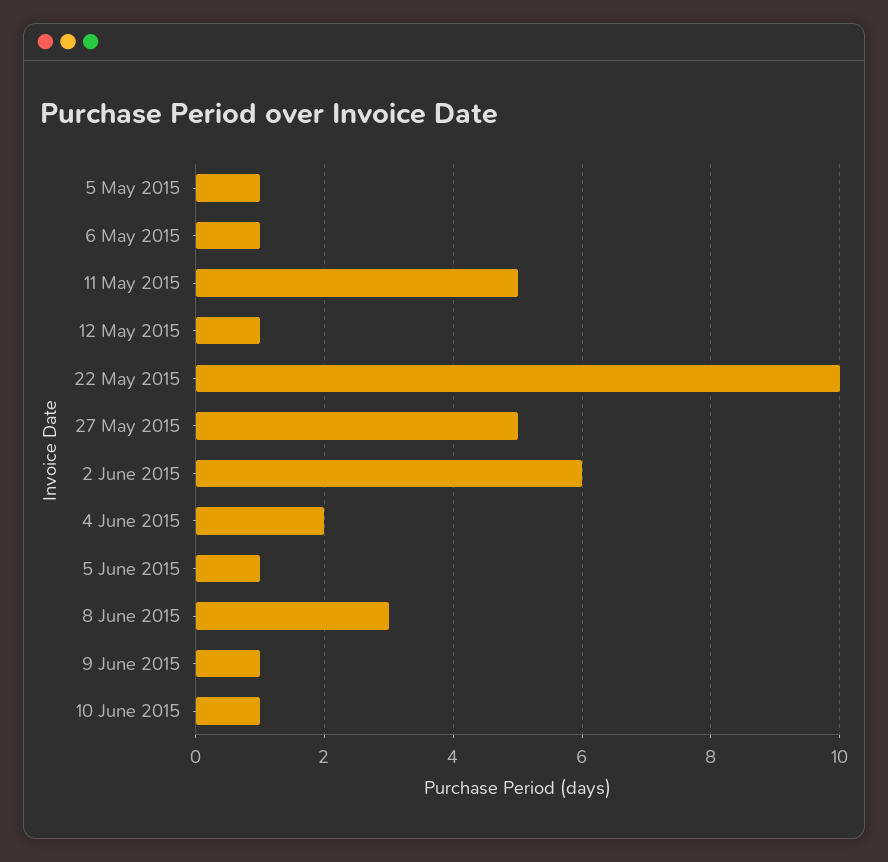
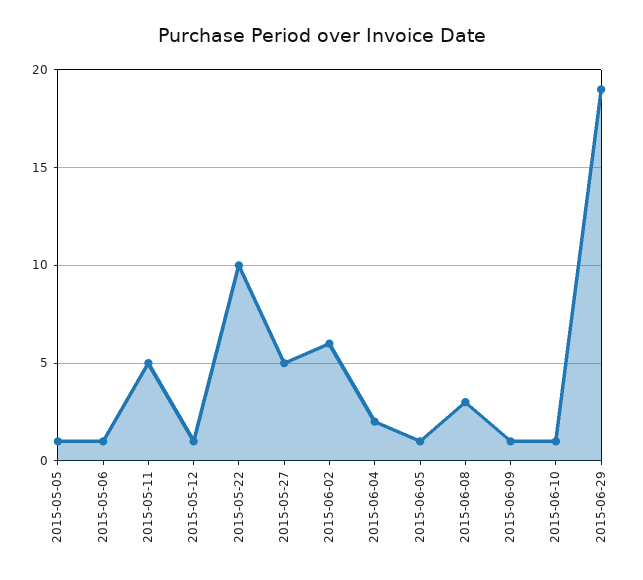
2015-06-29: none -> 19

